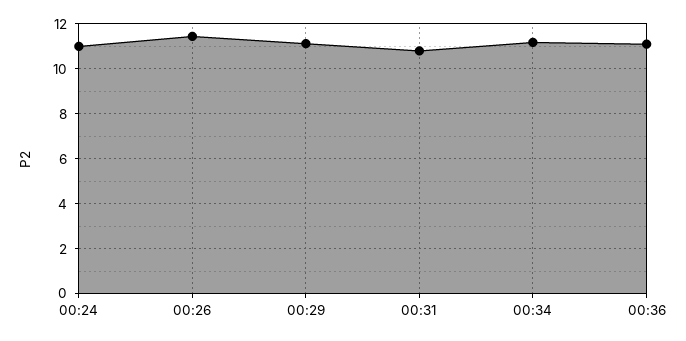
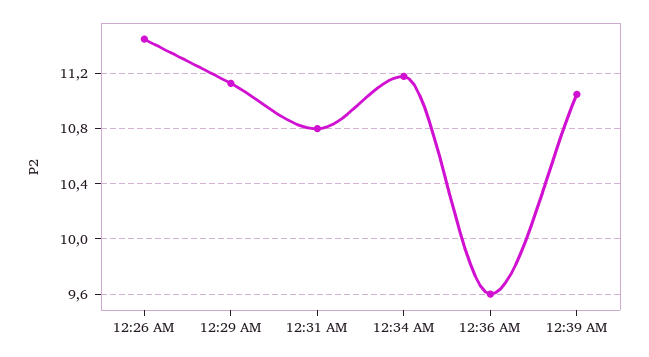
00:24: 11 -> none
00:36: 11 -> 9.6
12:39 AM: none -> 11.05

